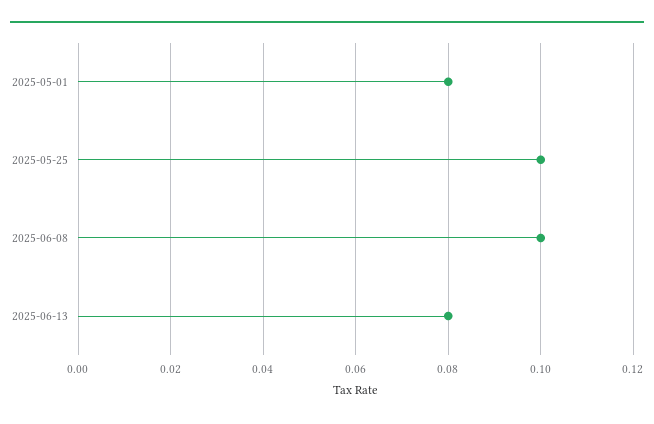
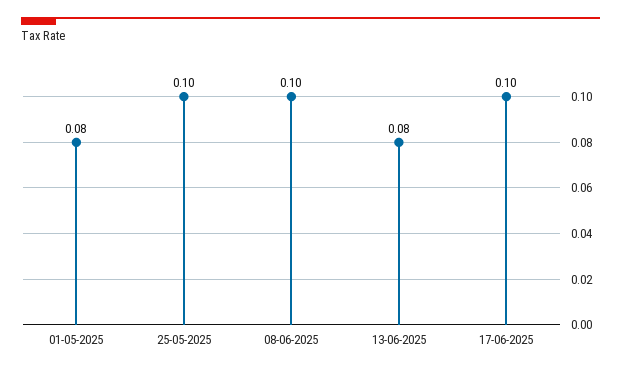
17-06-2025: none -> 0.1

